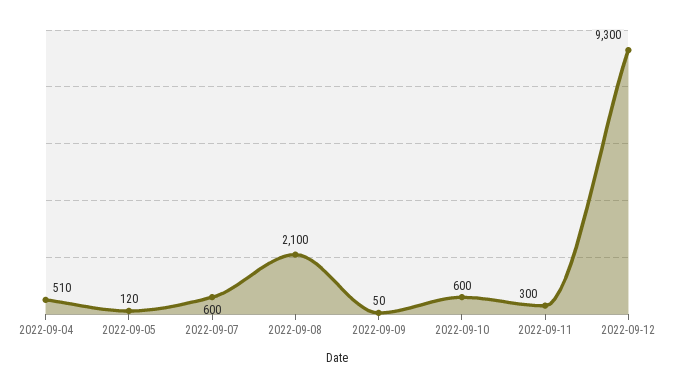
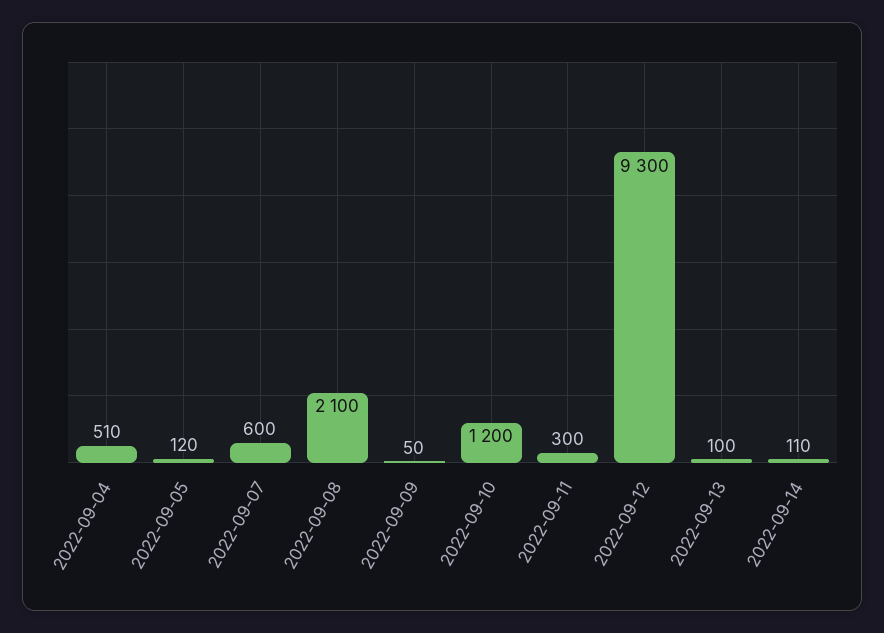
2022-09-10: 600 -> 1200
2022-09-13: none -> 100
2022-09-14: none -> 110

